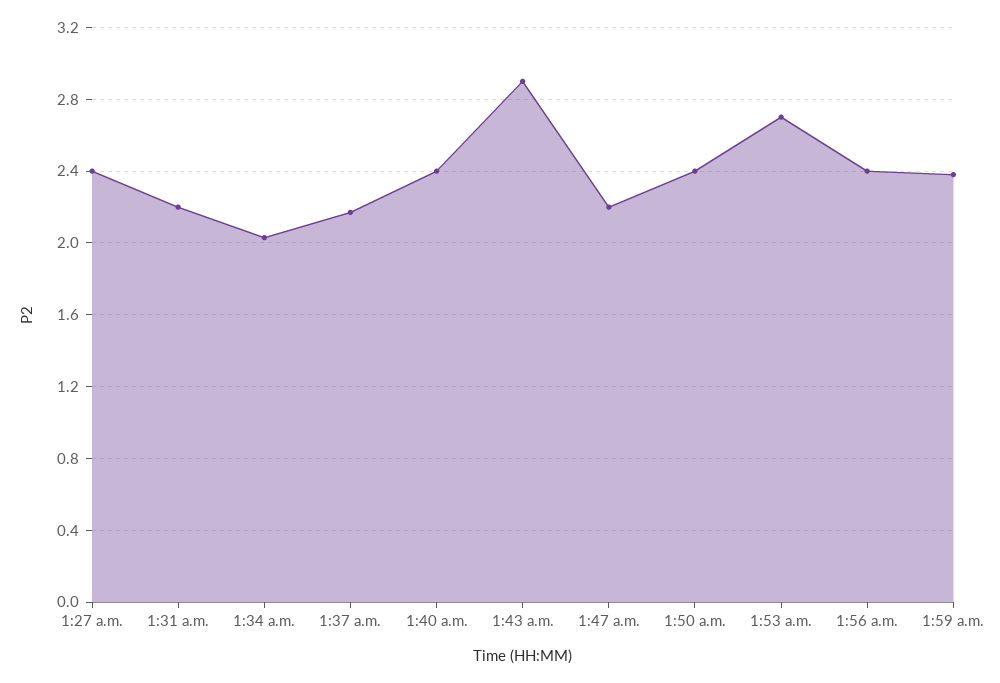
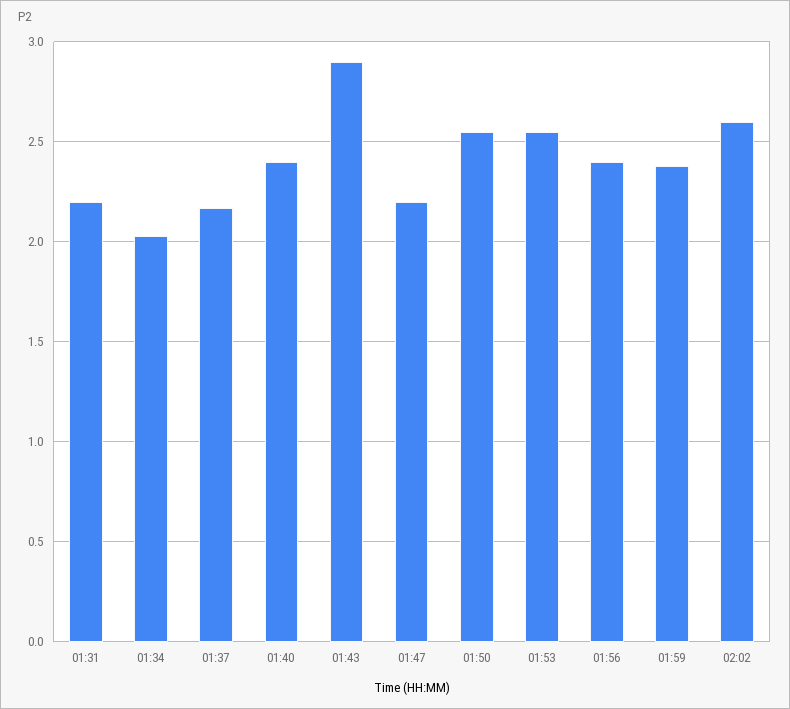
1:27 a.m.: 2.4 -> none
1:50 a.m.: 2.4 -> 2.55
1:53 a.m.: 2.7 -> 2.55
02:02: none -> 2.6

